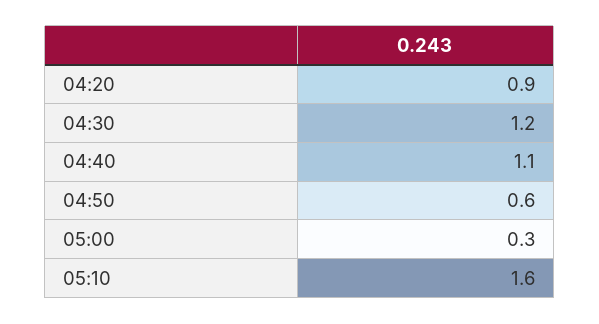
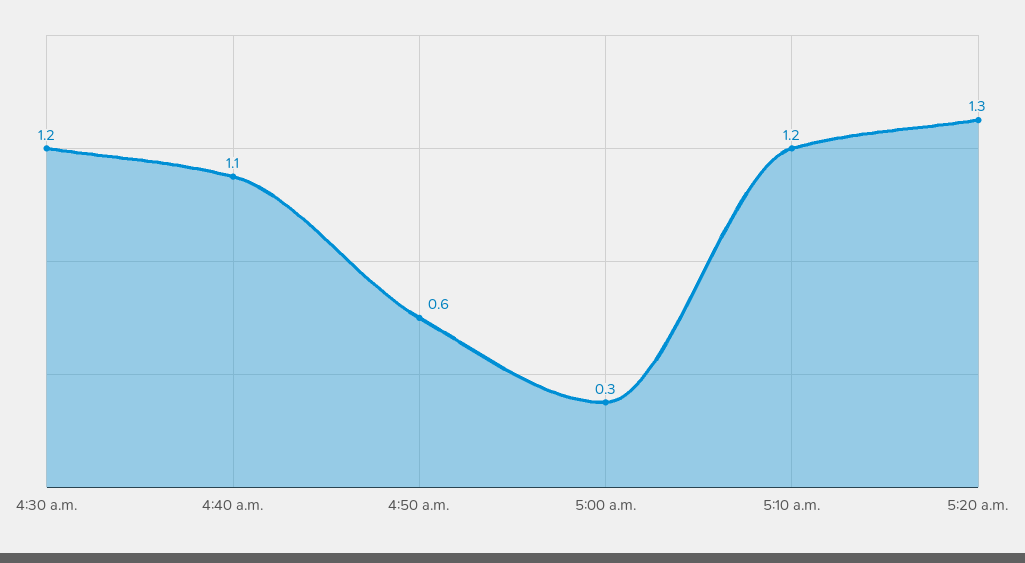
04:20: 0.9 -> none
05:10: 1.6 -> 1.2
5:20 a.m.: none -> 1.3

